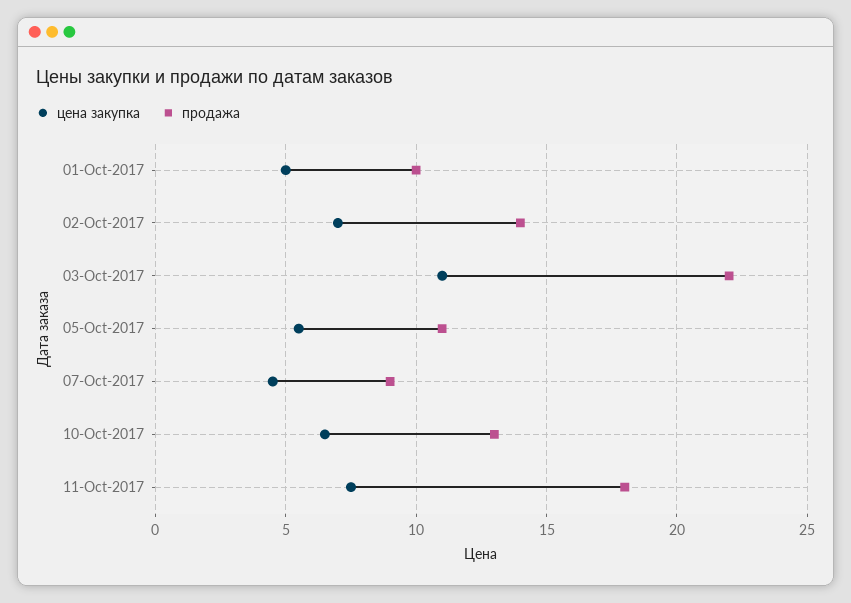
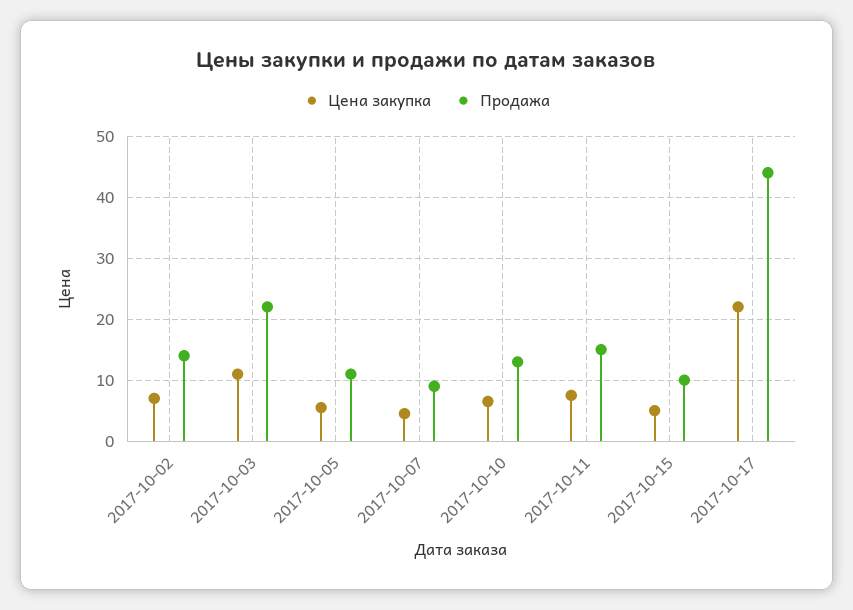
цена закупка, 01-Oct-2017: 5 -> none
продажа, 01-Oct-2017: 10 -> none
продажа, 11-Oct-2017: 18 -> 15
цена закупка, 2017-10-15: none -> 5
продажа, 2017-10-15: none -> 10
цена закупка, 2017-10-17: none -> 22
продажа, 2017-10-17: none -> 44

